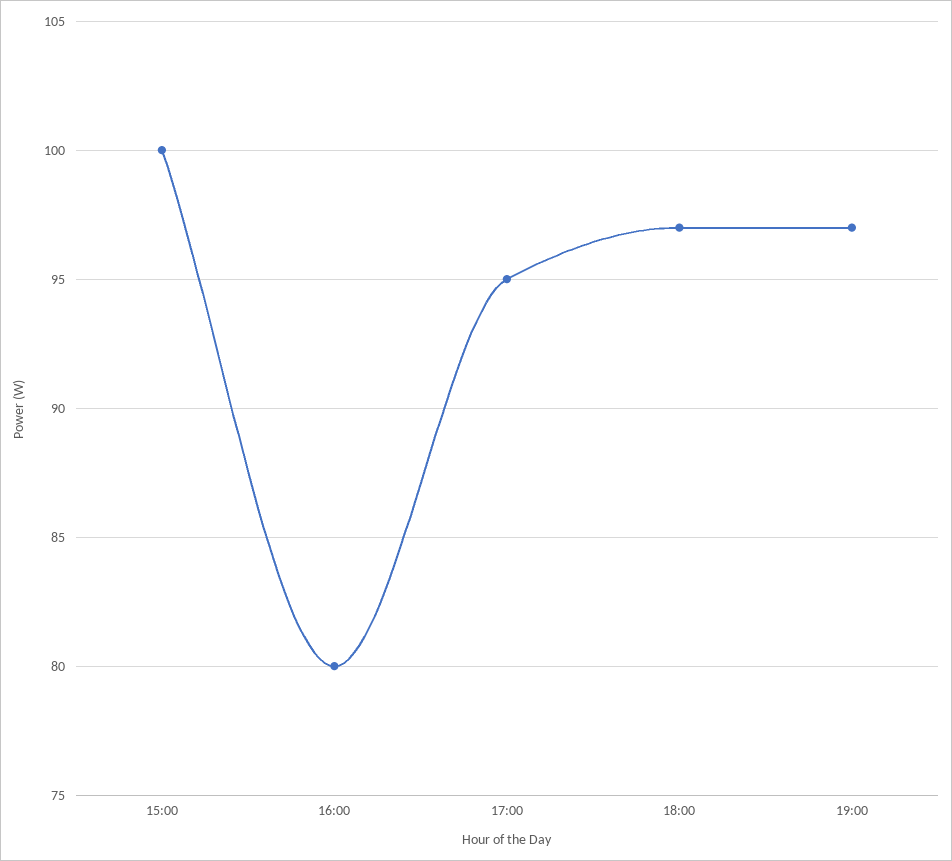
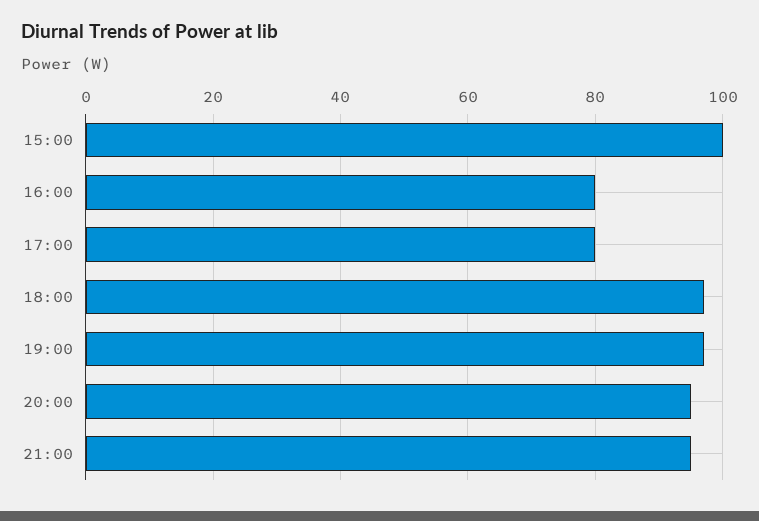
17:00: 95 -> 80
20:00: none -> 95
21:00: none -> 95

